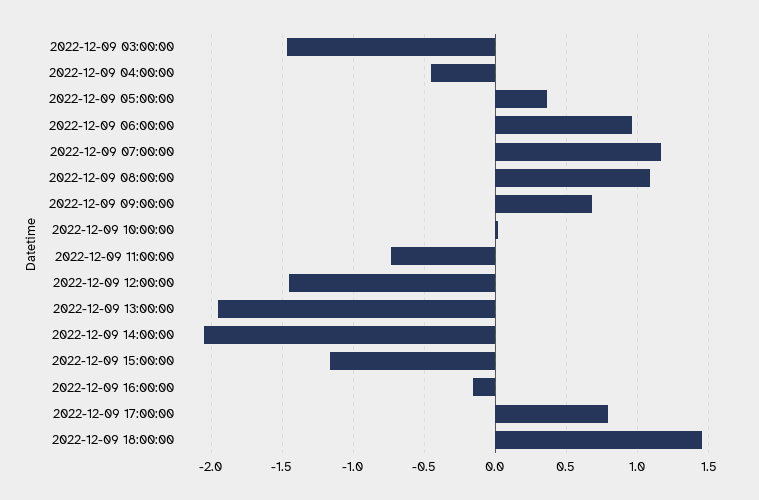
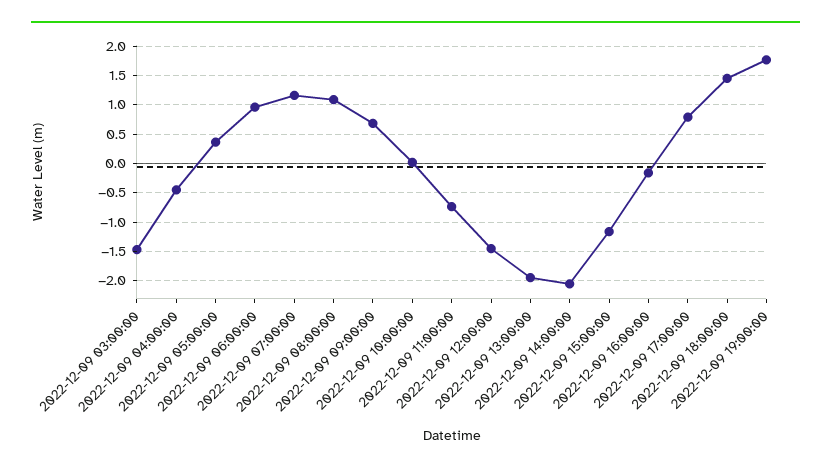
2022-12-09 19:00:00: none -> 1.75

